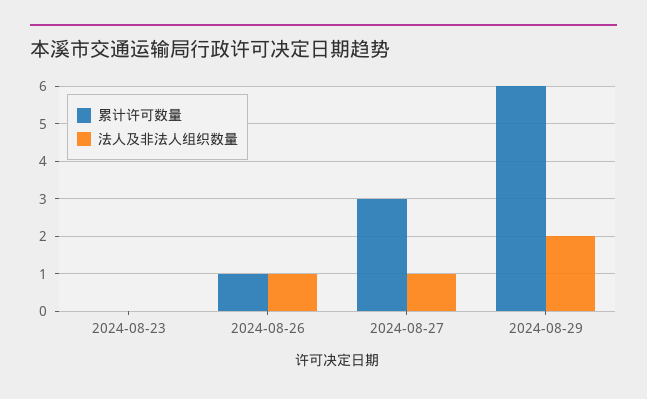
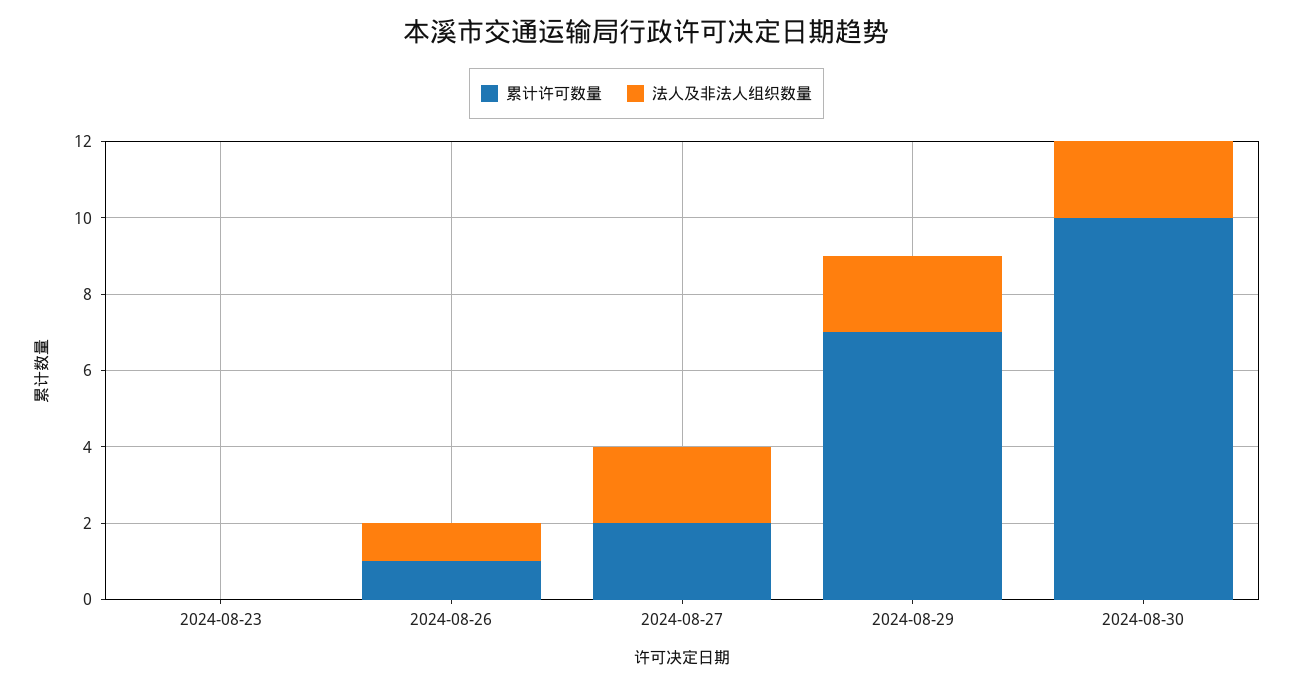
累计许可数量, 2024-08-27: 3 -> 2
法人及非法人组织数量, 2024-08-27: 1 -> 2
累计许可数量, 2024-08-29: 6 -> 7
累计许可数量, 2024-08-30: none -> 10
法人及非法人组织数量, 2024-08-30: none -> 2

